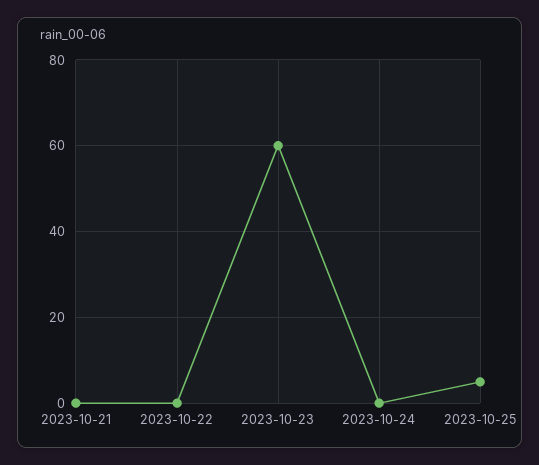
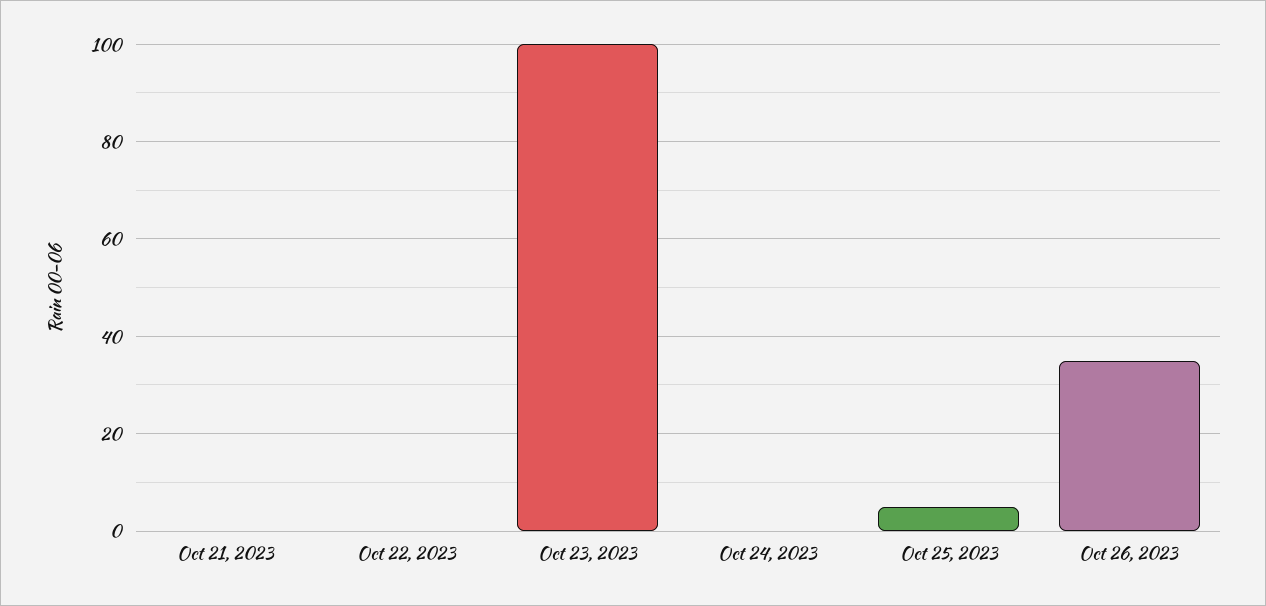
2023-10-23: 60 -> 100
Oct 26, 2023: none -> 35

